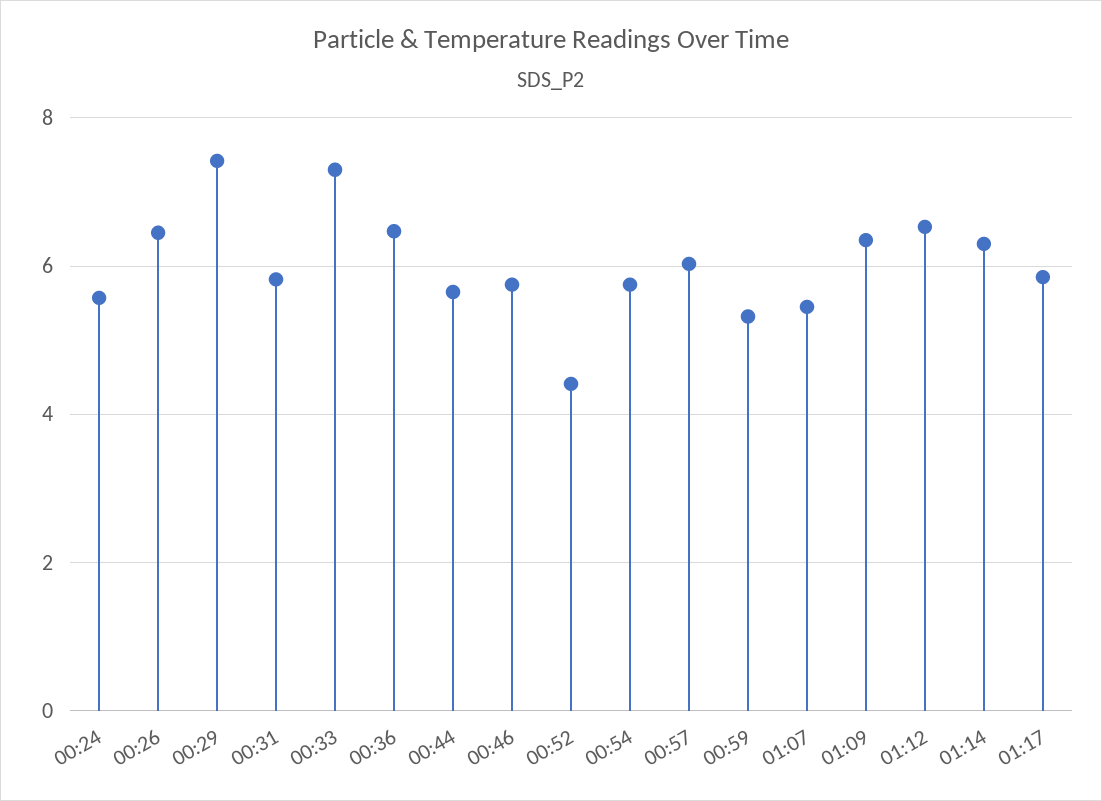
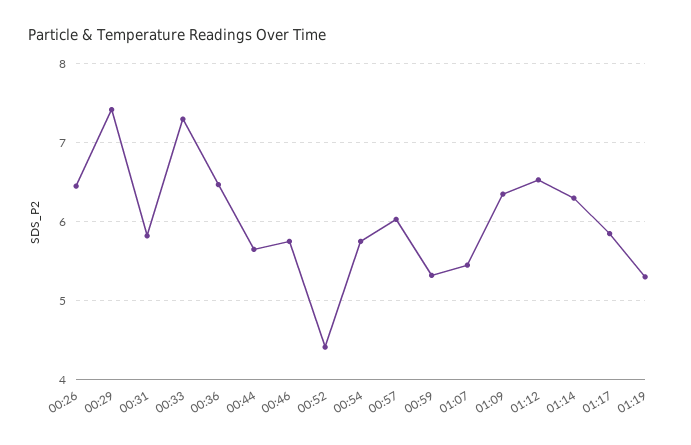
00:24: 5.6 -> none
01:19: none -> 5.3

